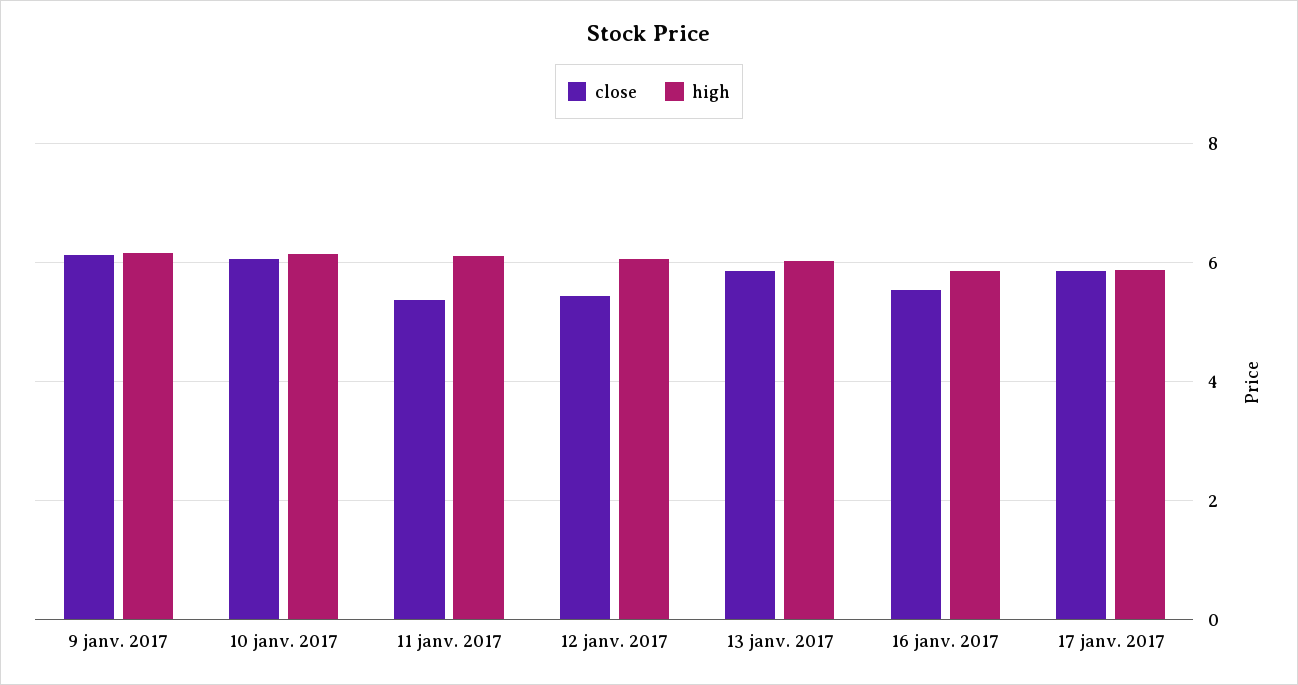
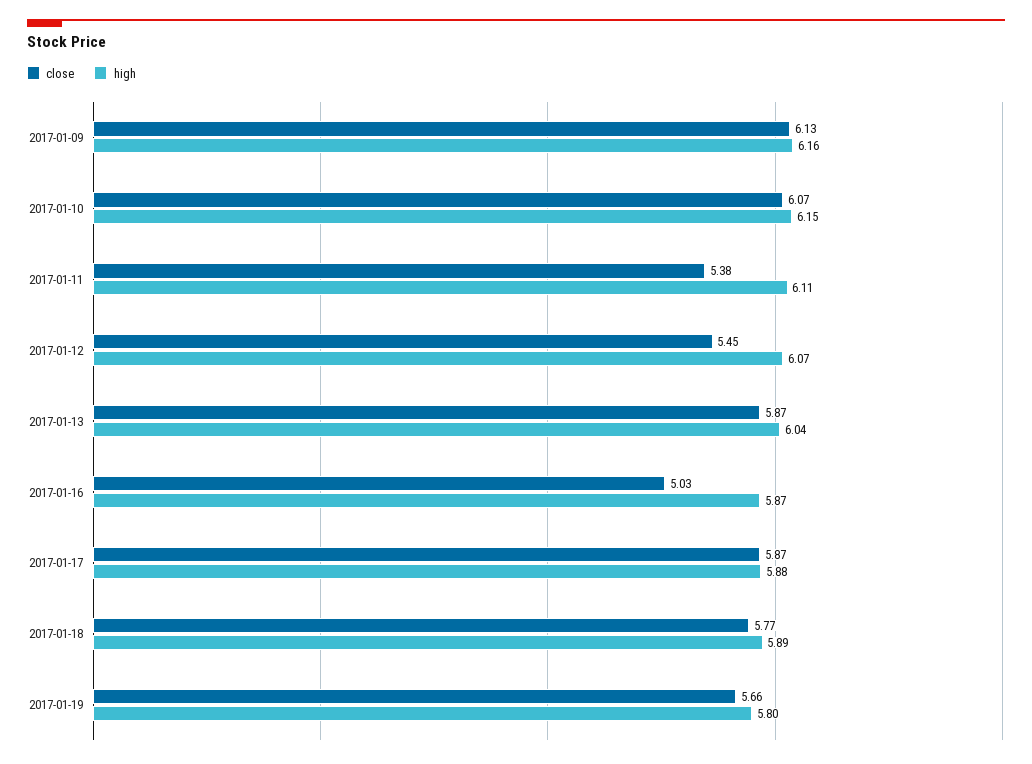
close, 16 janv. 2017: 5.6 -> 5.03
close, 2017-01-18: none -> 5.77
high, 2017-01-18: none -> 5.89
close, 2017-01-19: none -> 5.66
high, 2017-01-19: none -> 5.8

